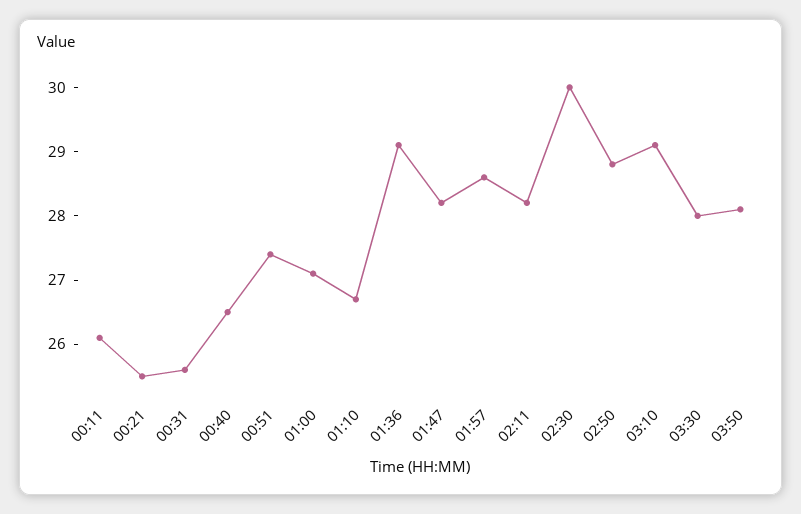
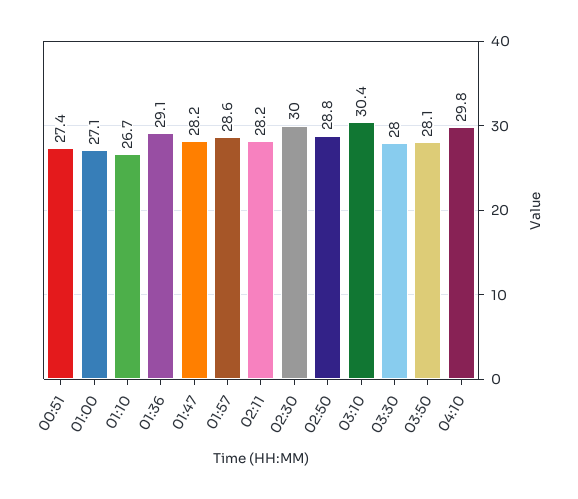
00:11: 26 -> none
00:21: 25.5 -> none
00:31: 25.5 -> none
00:40: 26.5 -> none
03:10: 29 -> 30.4
04:10: none -> 29.8

